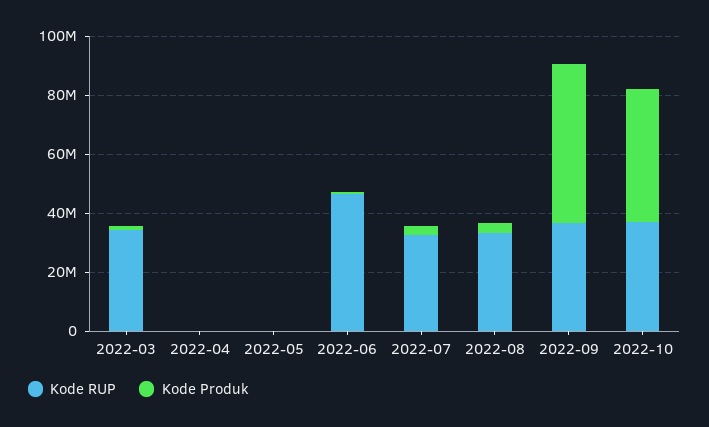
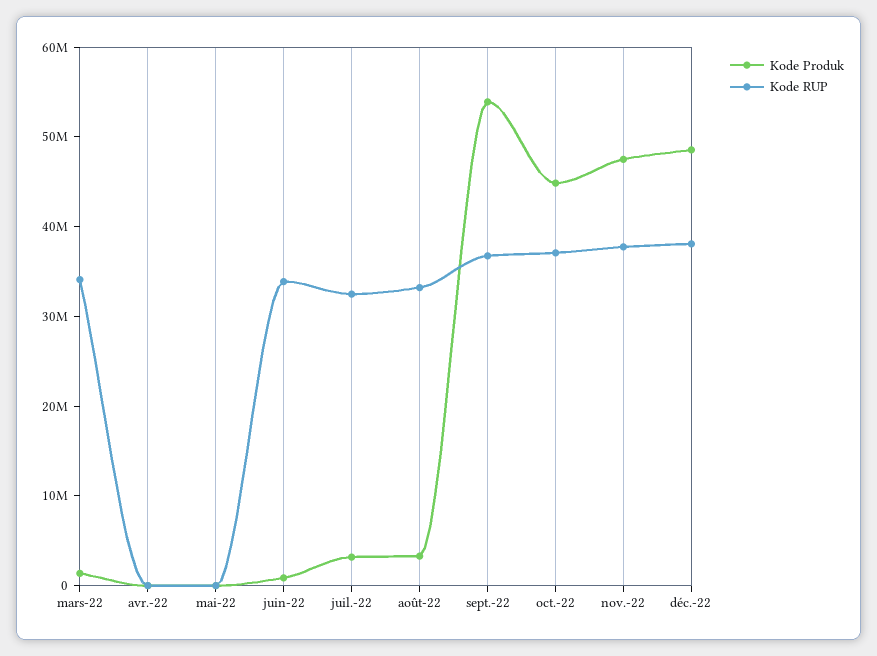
Kode RUP, 2022-06: 45000000 -> 34000000
Kode Produk, nov.-22: none -> 48000000
Kode RUP, nov.-22: none -> 38000000
Kode Produk, déc.-22: none -> 48000000
Kode RUP, déc.-22: none -> 38000000

